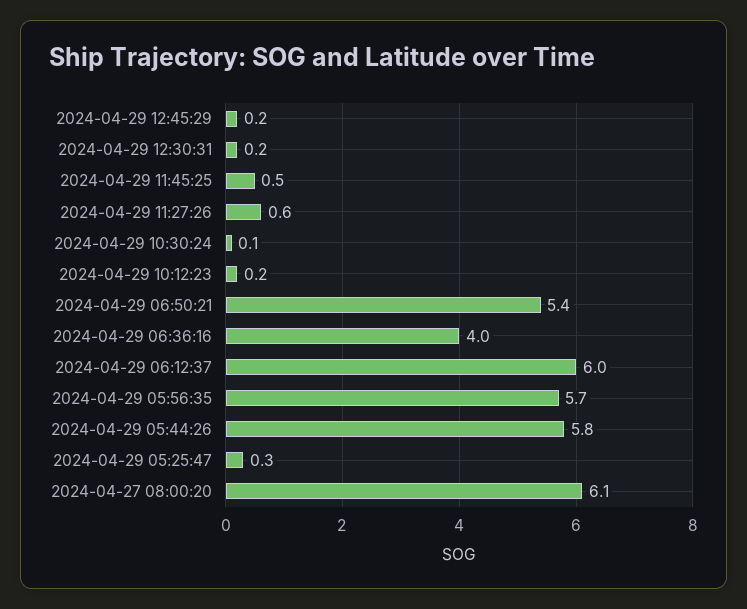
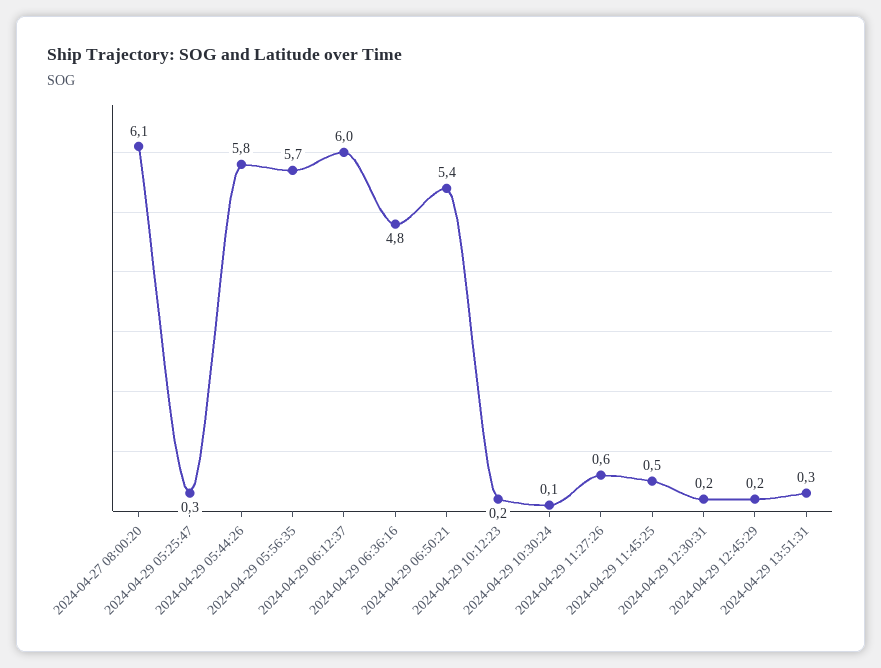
2024-04-29 06:36:16: 4 -> 4.8
2024-04-29 13:51:31: none -> 0.3

